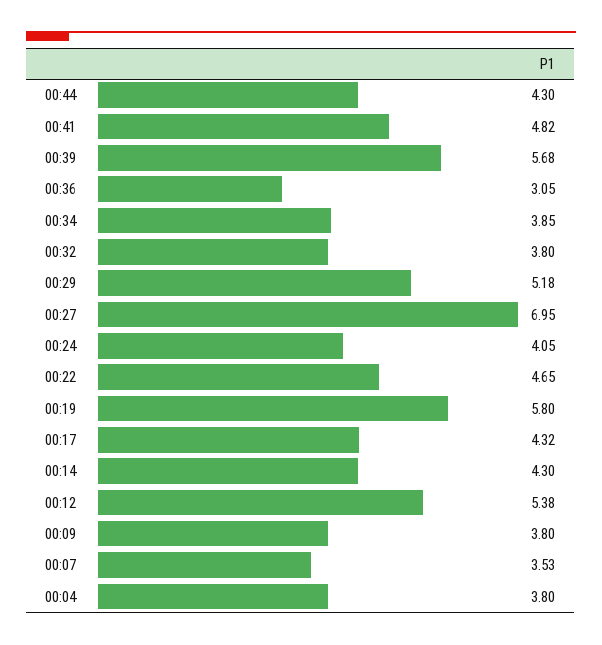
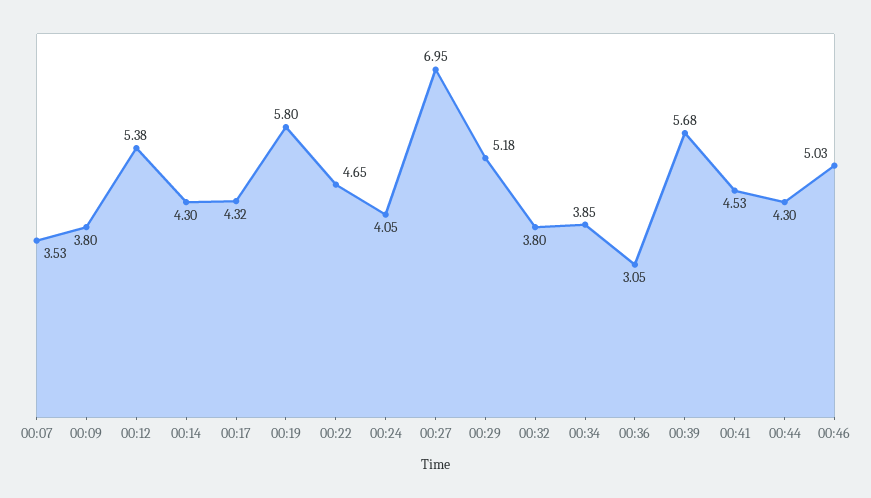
00:41: 4.82 -> 4.53
00:04: 3.8 -> none
00:46: none -> 5.03

